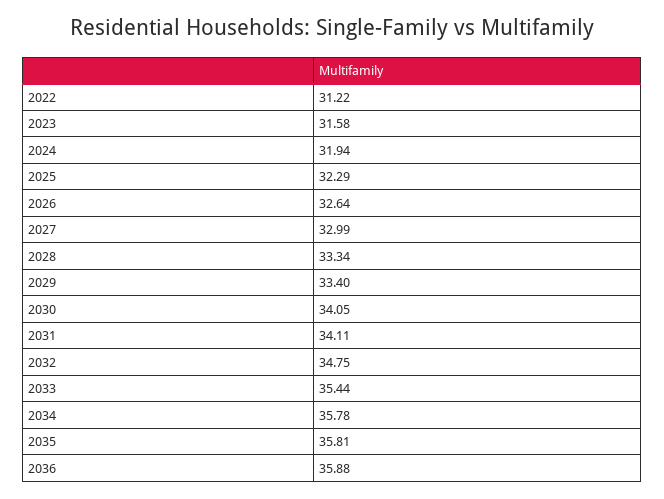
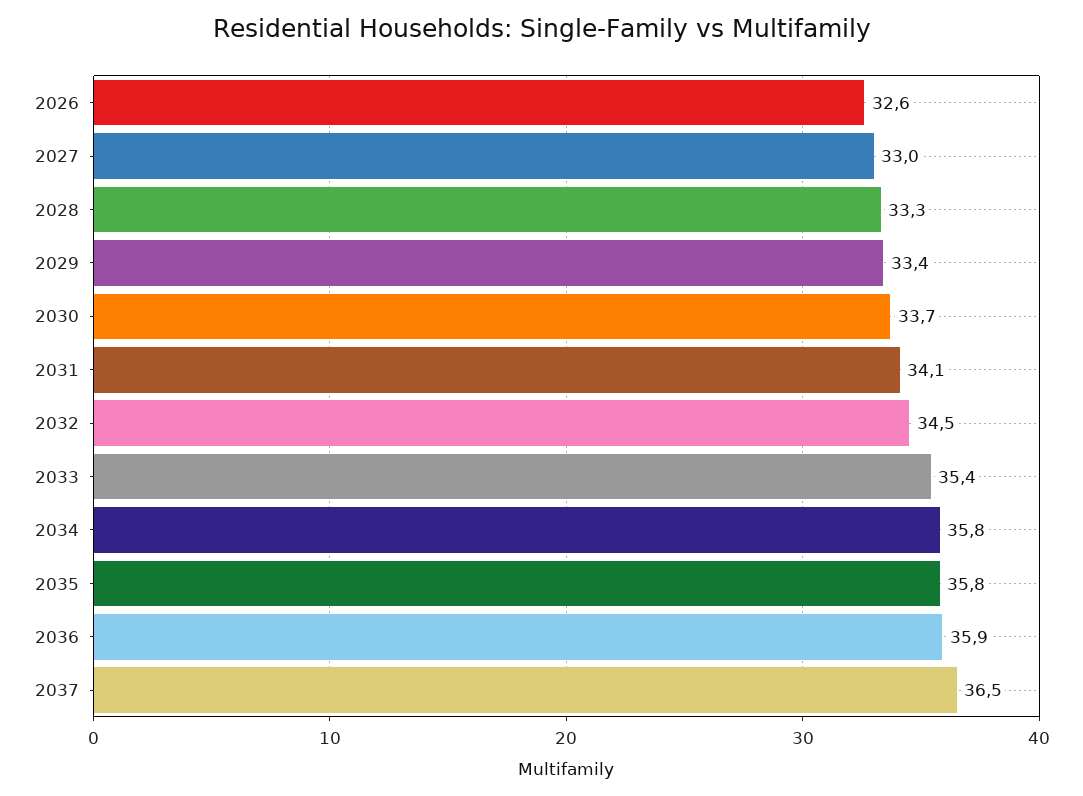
2022: 31.22 -> none
2023: 31.58 -> none
2024: 31.94 -> none
2025: 32.29 -> none
2030: 34.05 -> 33.7
2032: 34.75 -> 34.5
2037: none -> 36.5

